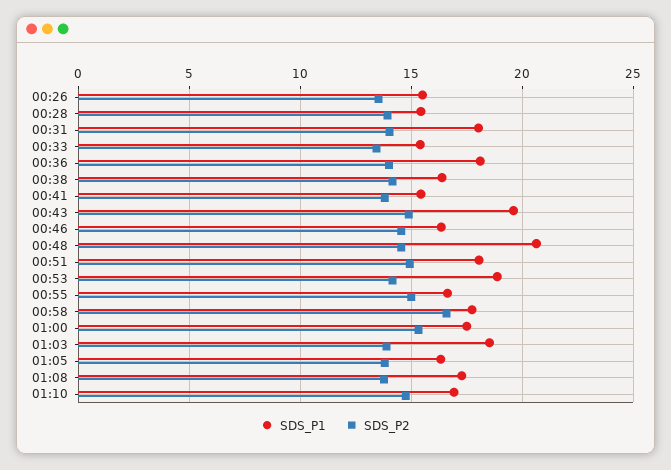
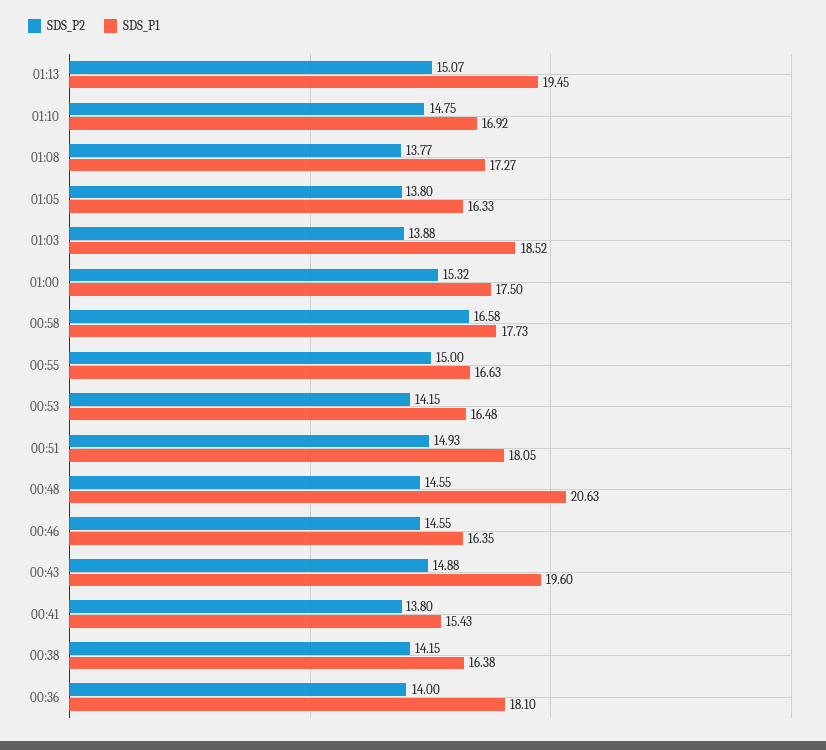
SDS_P1, 00:26: 15.5 -> none
SDS_P2, 00:26: 13.5 -> none
SDS_P1, 00:28: 15.5 -> none
SDS_P2, 00:28: 14 -> none
SDS_P1, 00:31: 18 -> none
SDS_P2, 00:31: 14 -> none
SDS_P1, 00:33: 15.5 -> none
SDS_P2, 00:33: 13.5 -> none
SDS_P1, 00:53: 19 -> 16.48
SDS_P2, 01:13: none -> 15.07
SDS_P1, 01:13: none -> 19.45

